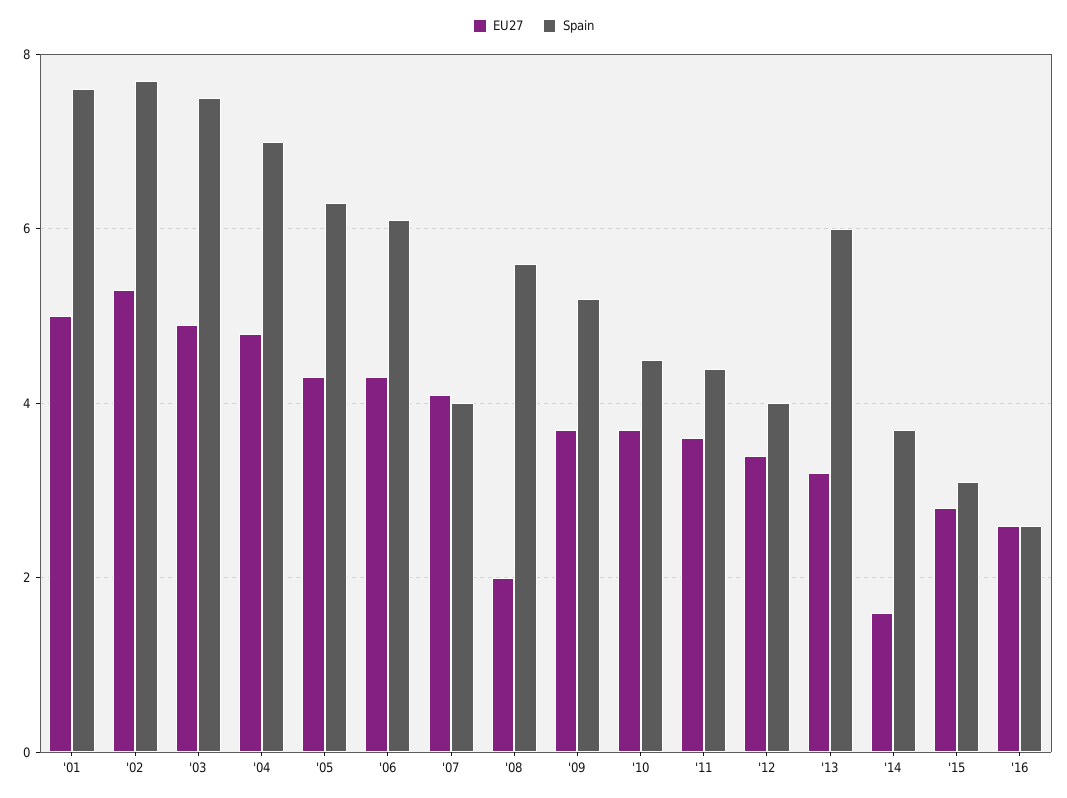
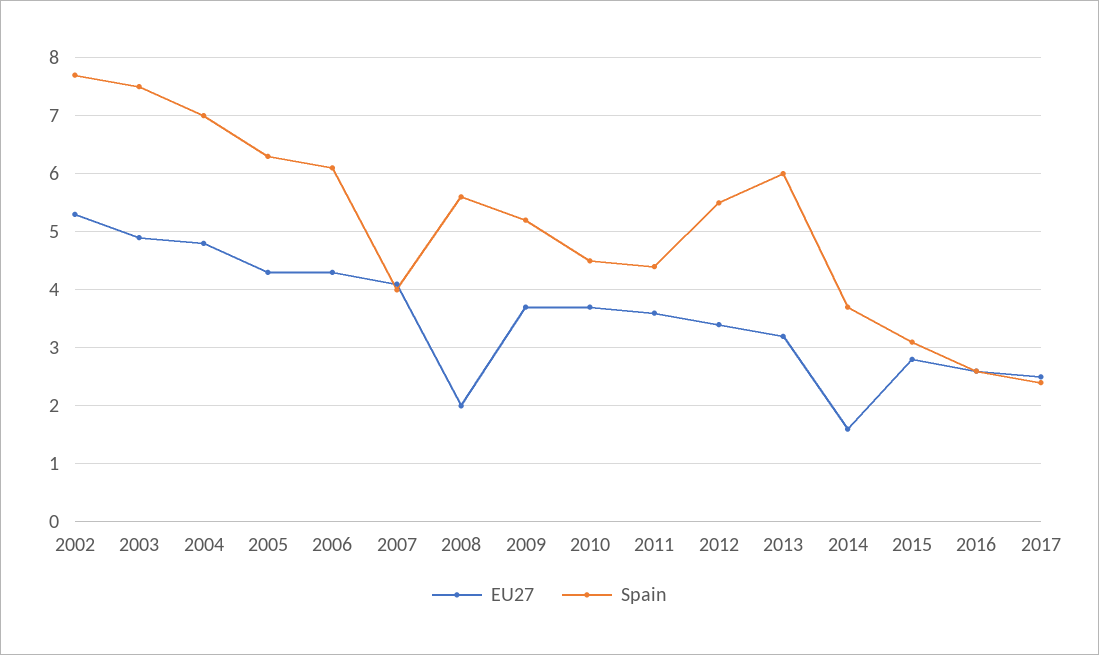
EU27, '01: 5 -> none
Spain, '01: 7.5 -> none
Spain, '12: 4 -> 5.5
EU27, 2017: none -> 2.5
Spain, 2017: none -> 2.5

